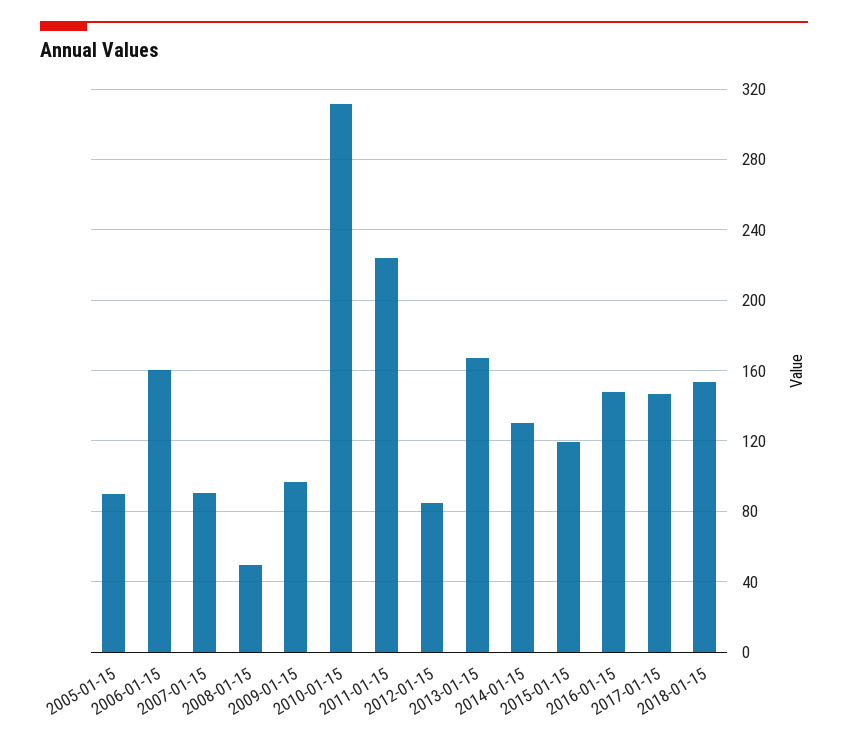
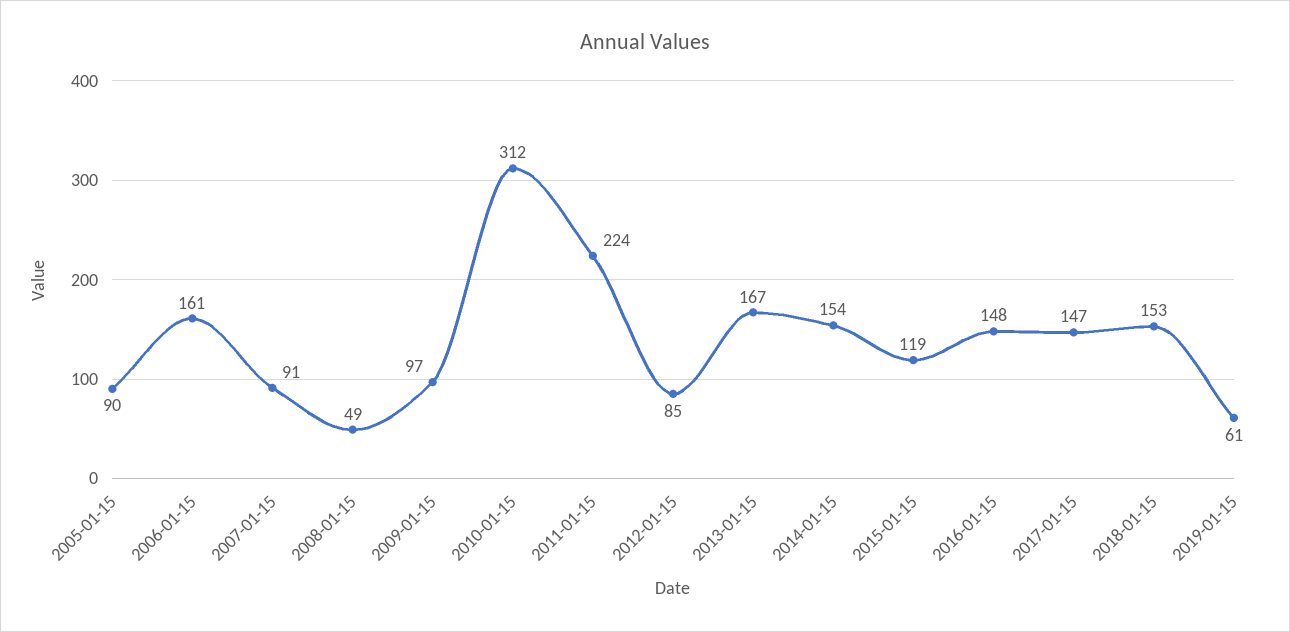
2014-01-15: 130 -> 154
2019-01-15: none -> 61

